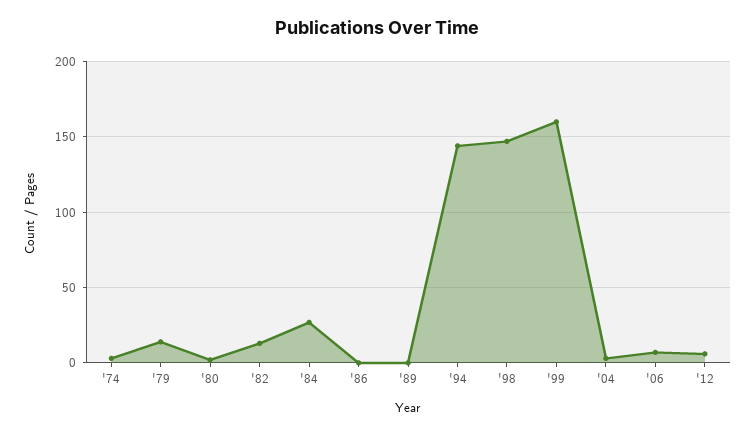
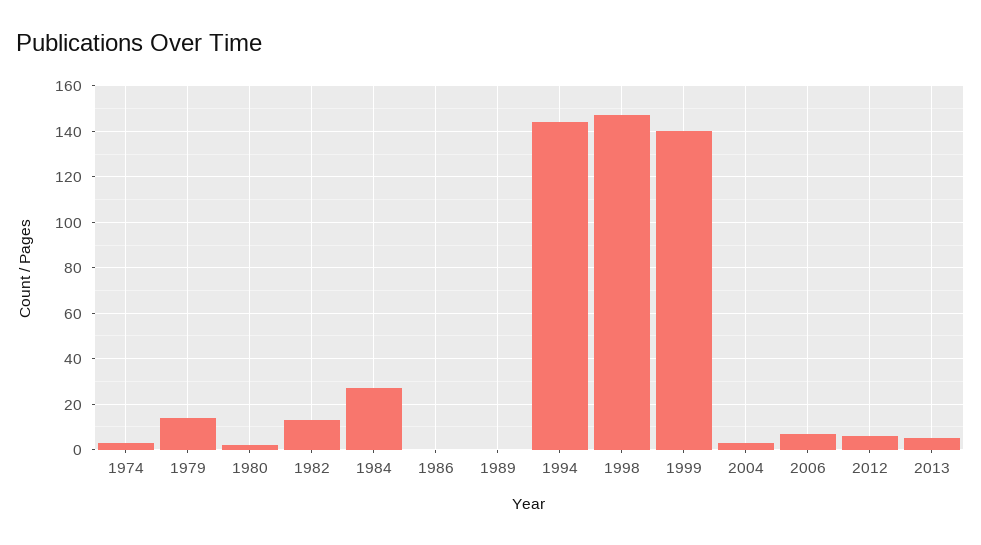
'99: 160 -> 140
2013: none -> 5

